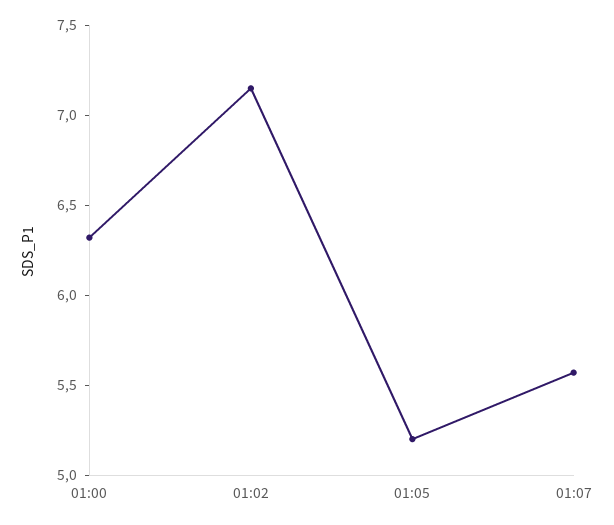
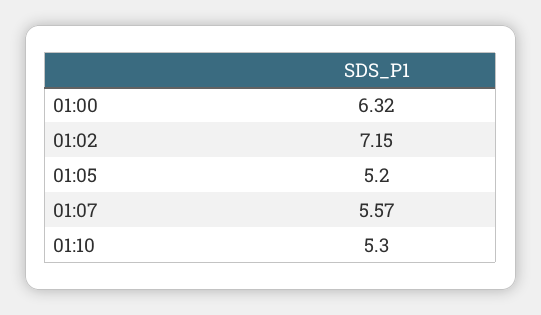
01:10: none -> 5.3

